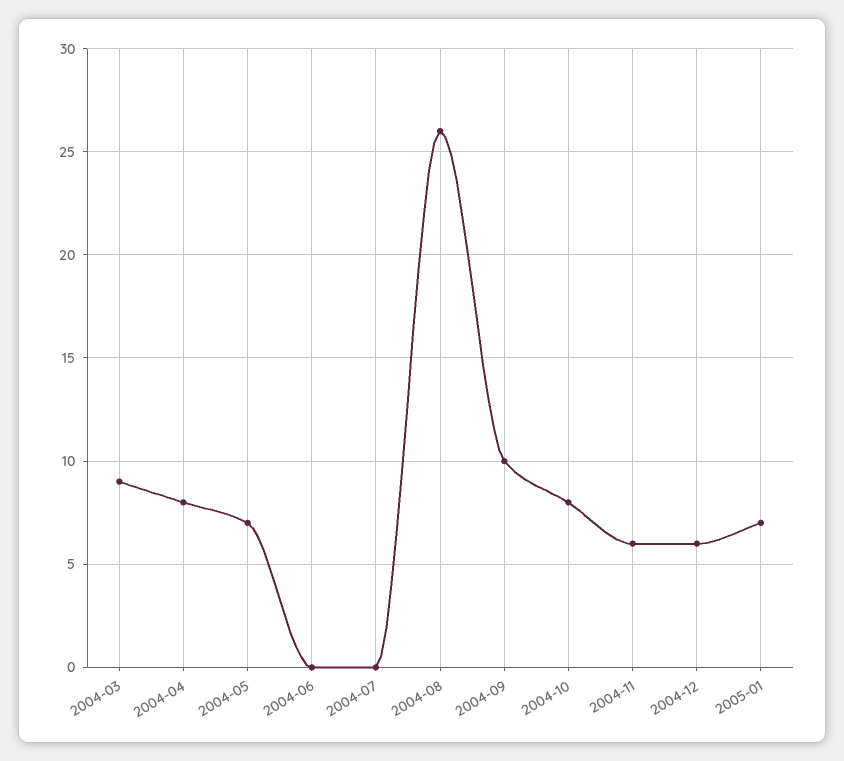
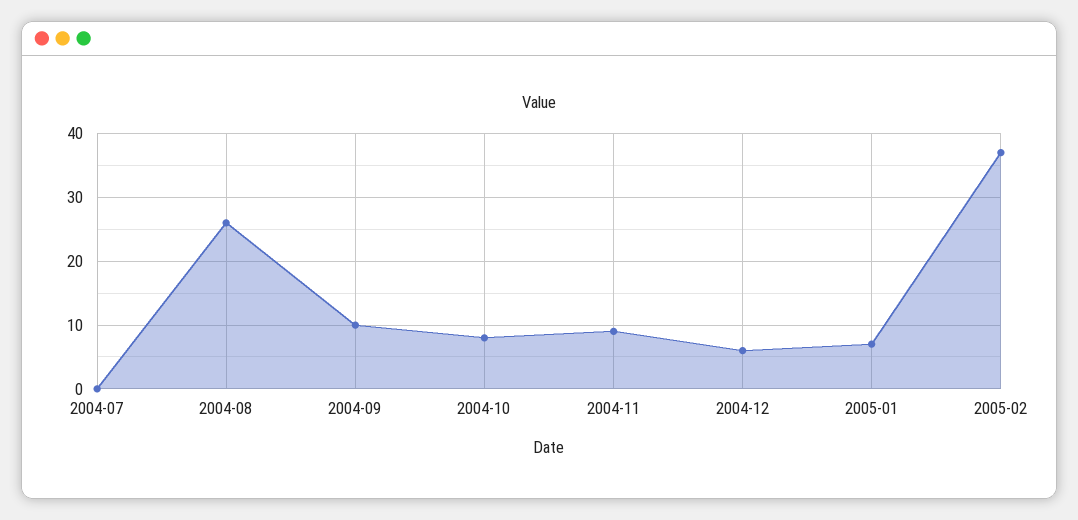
2004-03: 9 -> none
2004-04: 8 -> none
2004-05: 7 -> none
2004-06: 0 -> none
2004-11: 6 -> 9
2005-02: none -> 37

